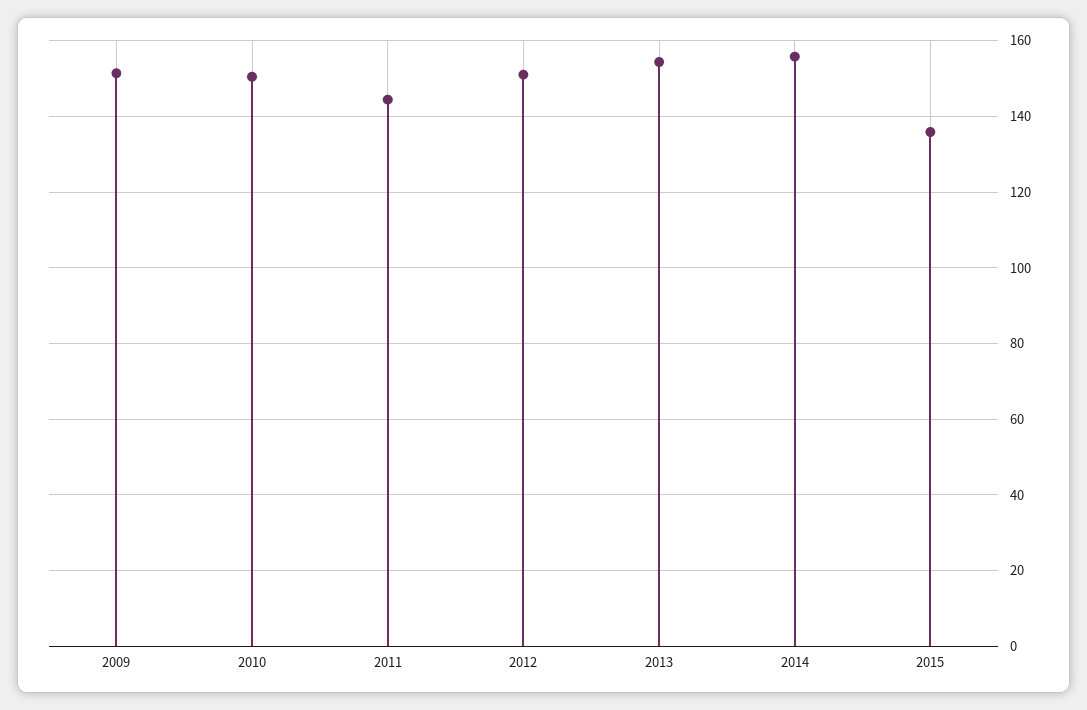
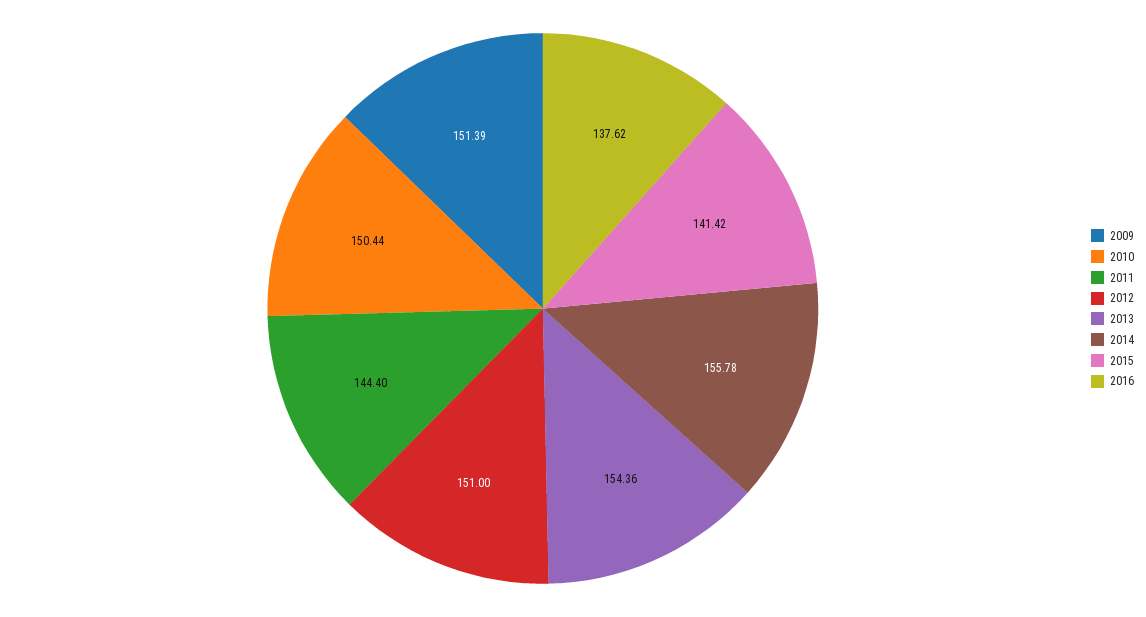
2015: 136 -> 141.42
2016: none -> 137.62

